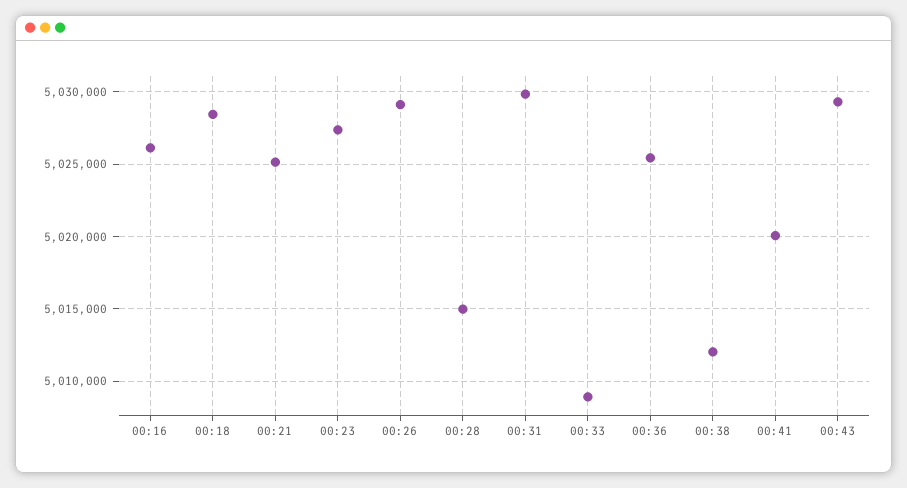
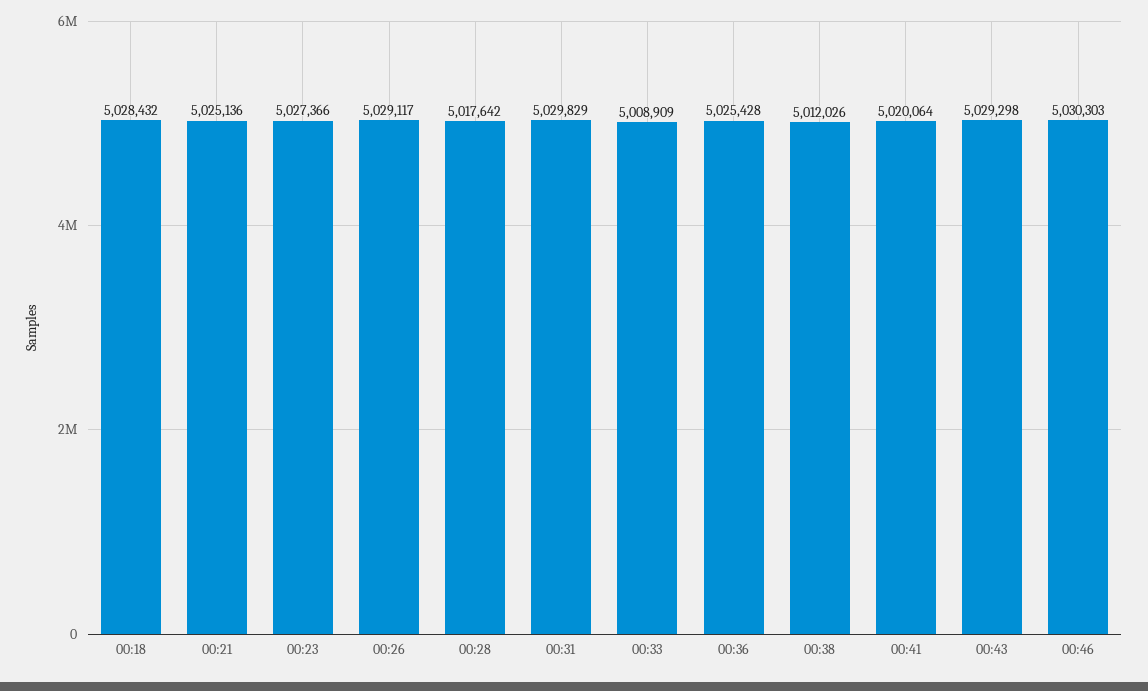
00:16: 5026000 -> none
00:28: 5015000 -> 5017642
00:46: none -> 5030303

